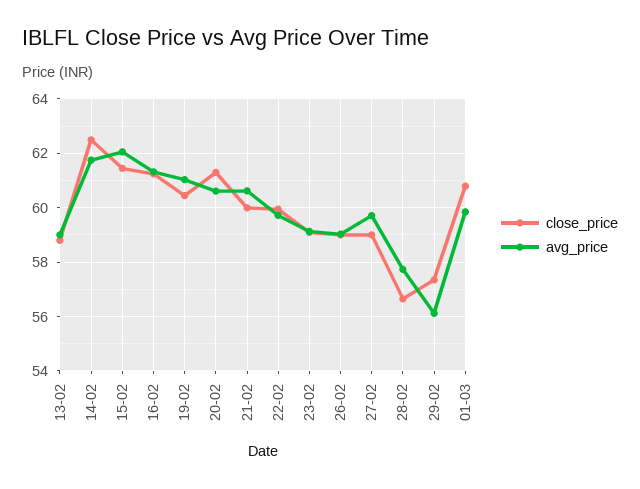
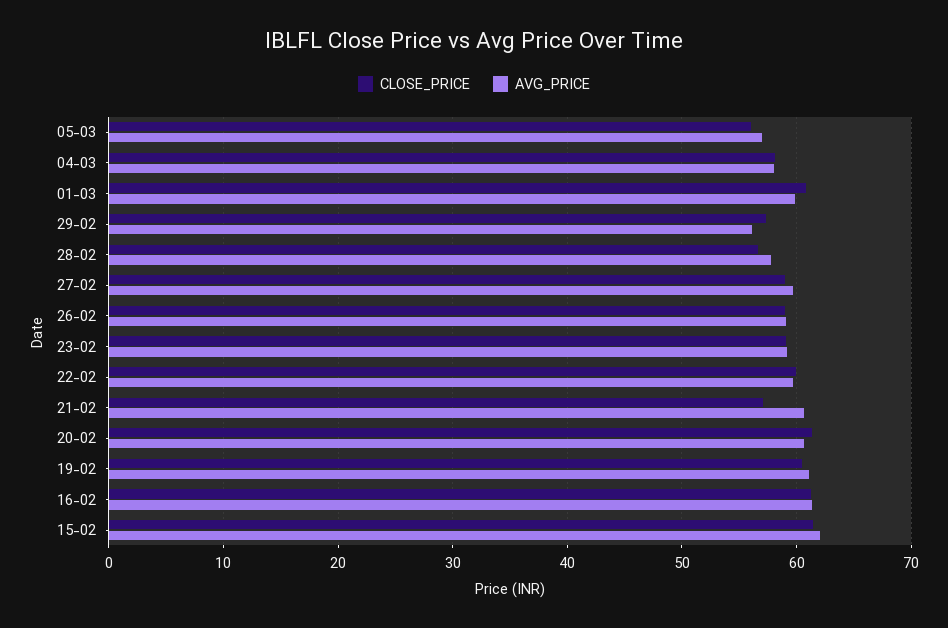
close_price, 13-02: 58.75 -> none
avg_price, 13-02: 59 -> none
close_price, 14-02: 62.5 -> none
avg_price, 14-02: 61.75 -> none
close_price, 21-02: 60 -> 57
close_price, 05-03: none -> 56
avg_price, 05-03: none -> 57
close_price, 04-03: none -> 58
avg_price, 04-03: none -> 58

